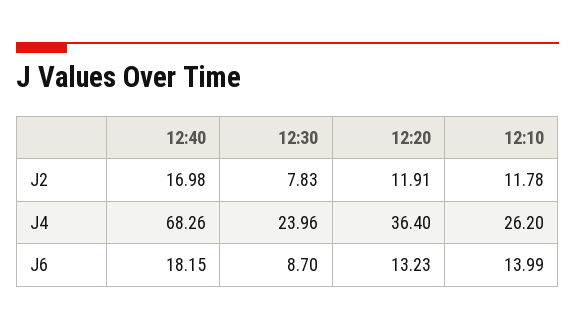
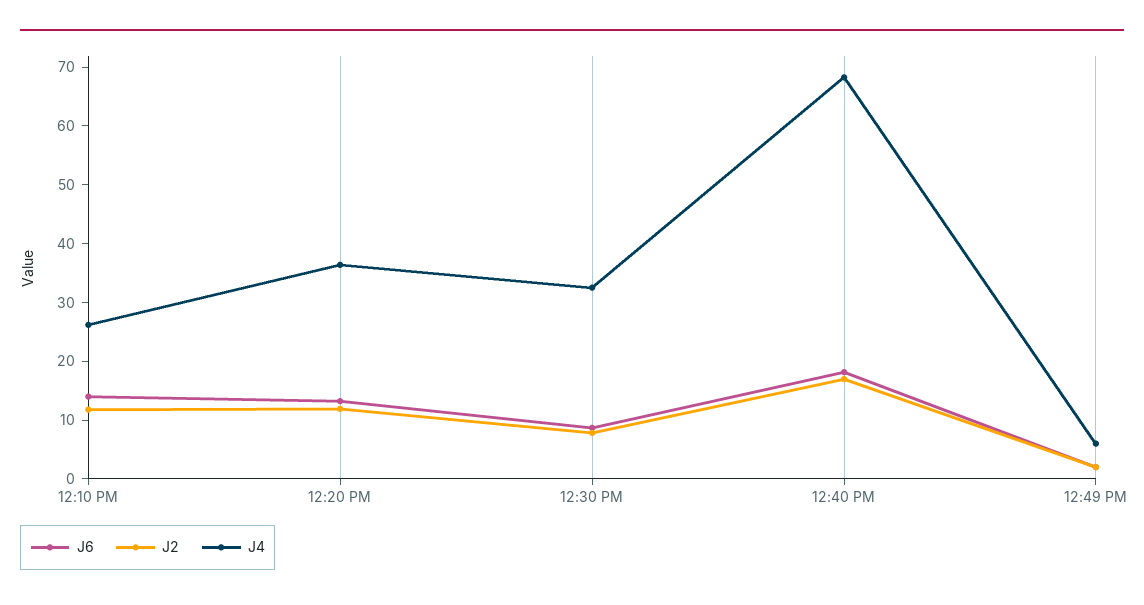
J4, 12:30: 23.96 -> 32
J6, 12:49 PM: none -> 2
J2, 12:49 PM: none -> 2
J4, 12:49 PM: none -> 6

